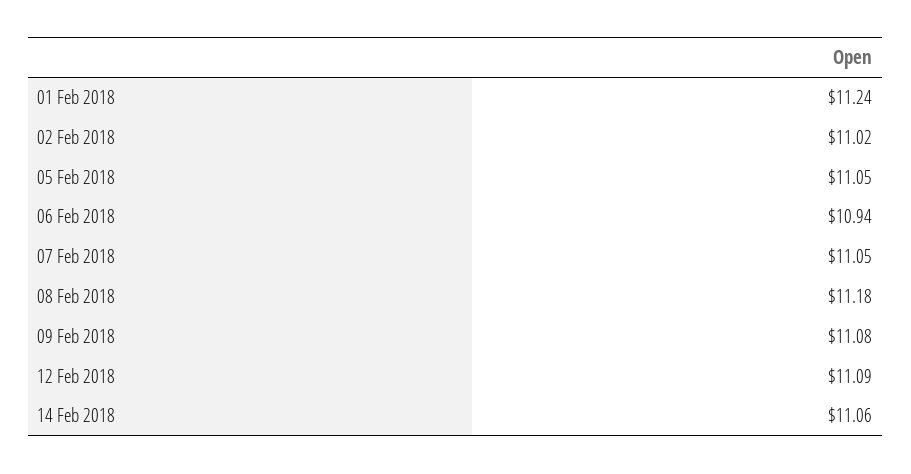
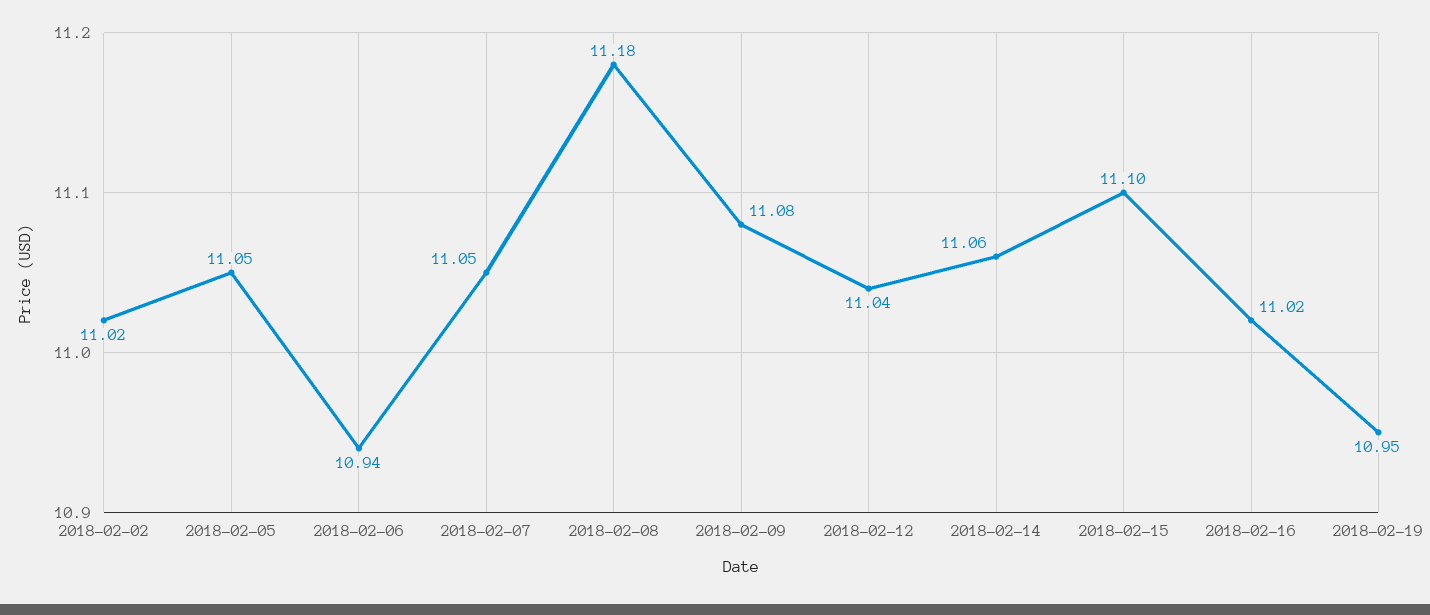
01 Feb 2018: 11.24 -> none
12 Feb 2018: 11.09 -> 11.04
2018-02-15: none -> 11.1
2018-02-16: none -> 11.02
2018-02-19: none -> 10.95

